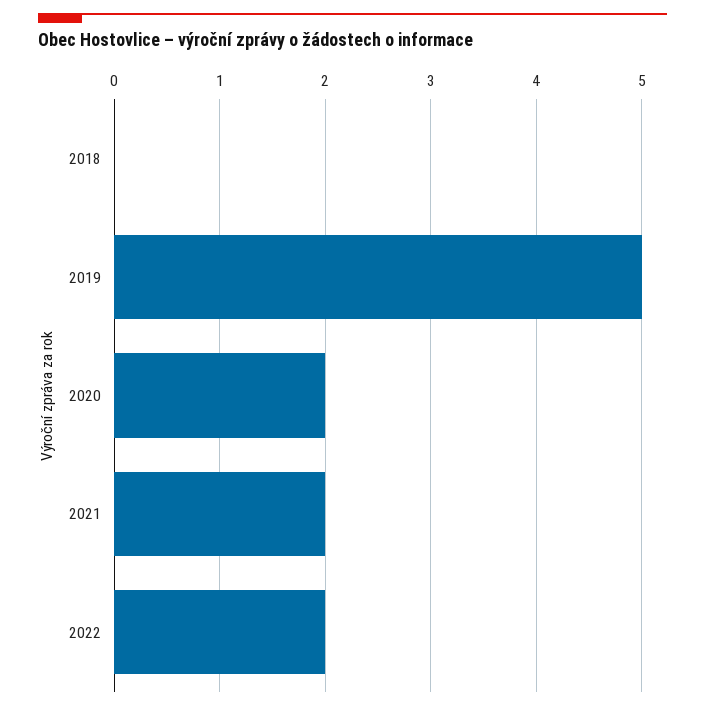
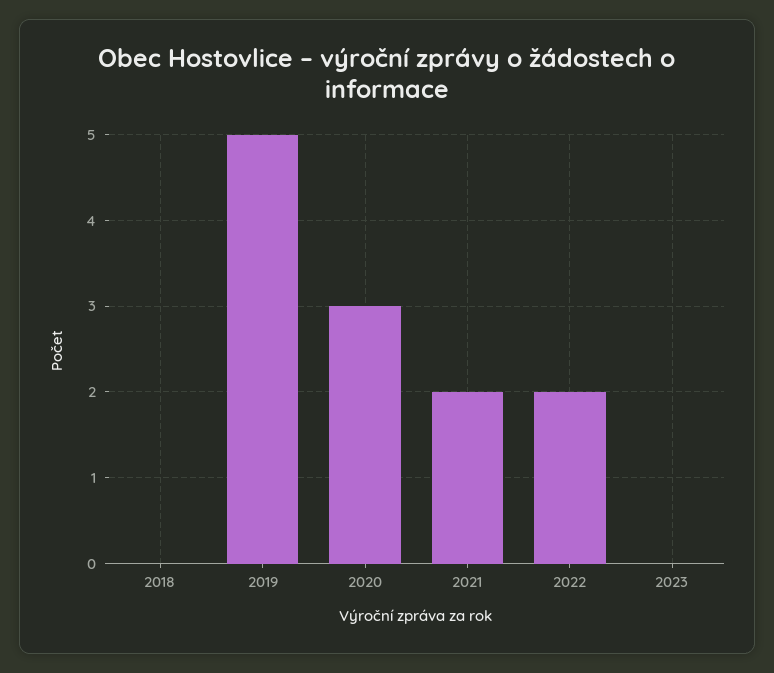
2020: 2 -> 3
2023: none -> 0

